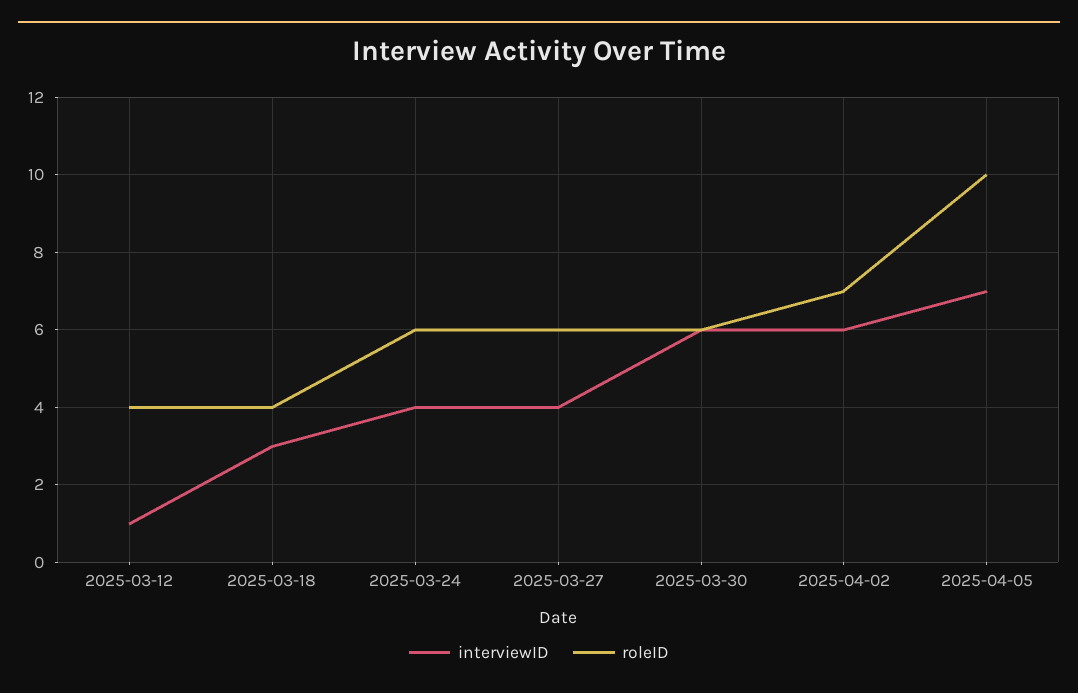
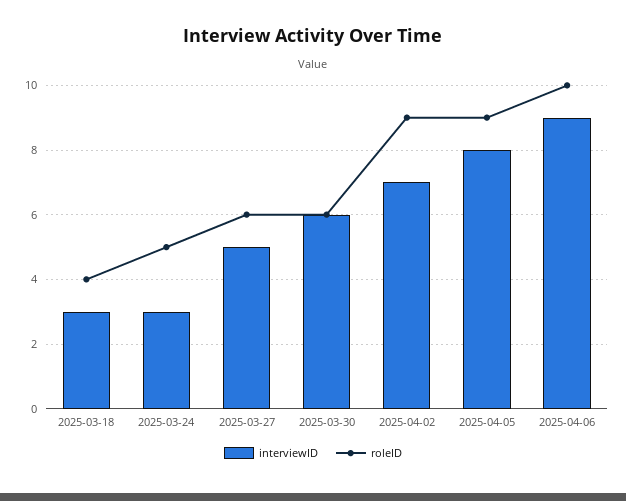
interviewID, 2025-03-12: 1 -> none
roleID, 2025-03-12: 4 -> none
interviewID, 2025-03-24: 4 -> 3
roleID, 2025-03-24: 6 -> 5
interviewID, 2025-03-27: 4 -> 5
interviewID, 2025-04-02: 6 -> 7
roleID, 2025-04-02: 7 -> 9
interviewID, 2025-04-05: 7 -> 8
roleID, 2025-04-05: 10 -> 9
interviewID, 2025-04-06: none -> 9
roleID, 2025-04-06: none -> 10

